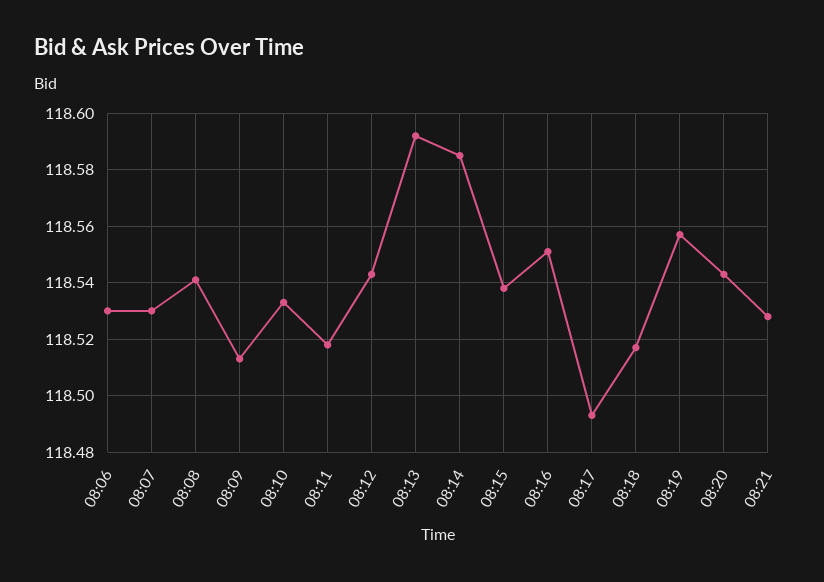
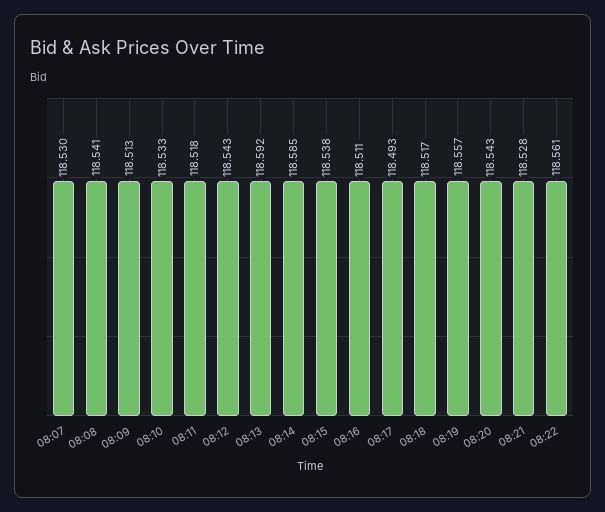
08:06: 118.53 -> none
08:16: 118.55 -> 118.511
08:22: none -> 118.561

